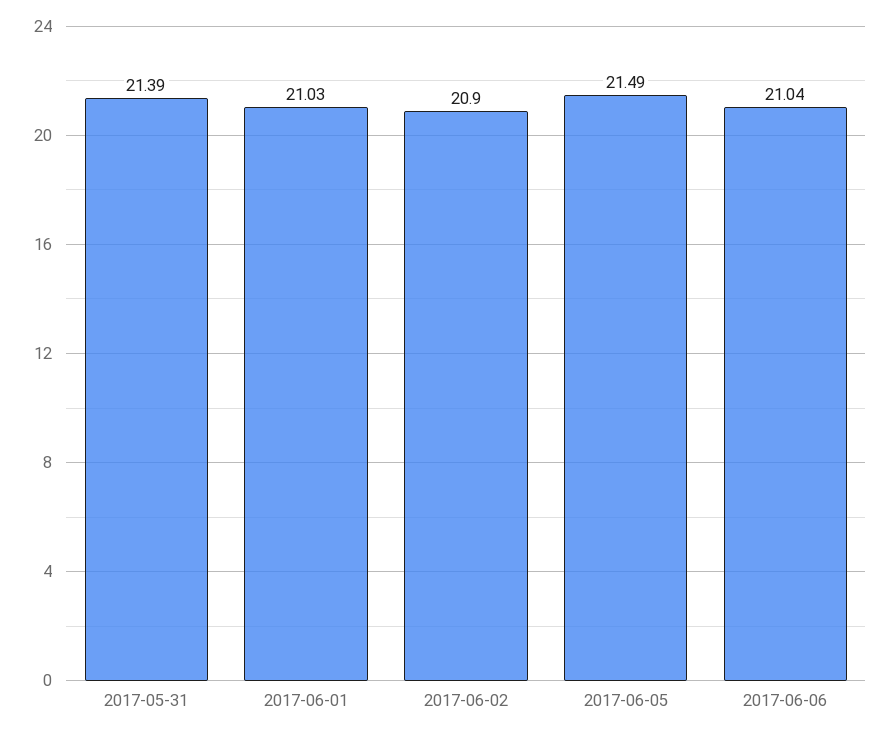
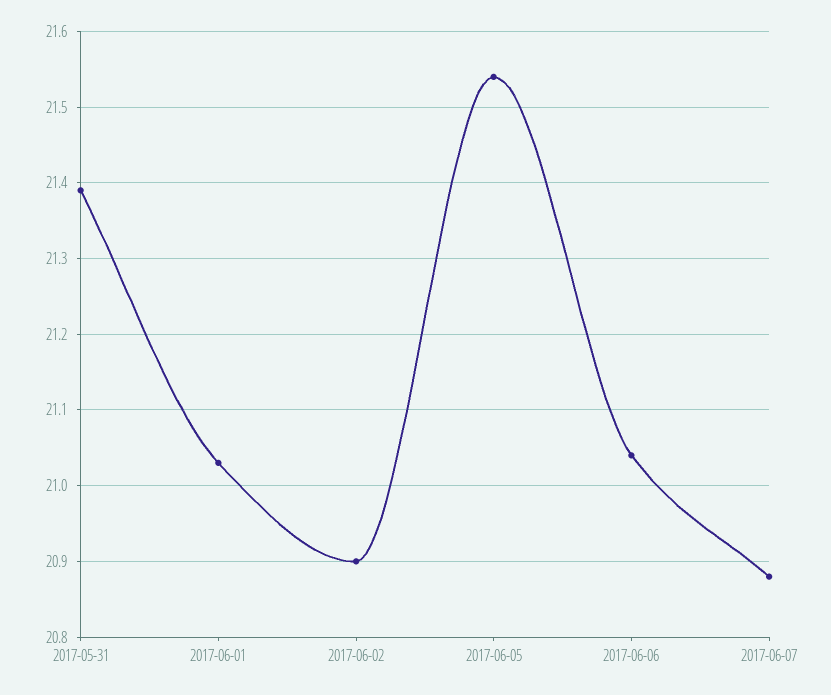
2017-06-05: 21.49 -> 21.54
2017-06-07: none -> 20.88

